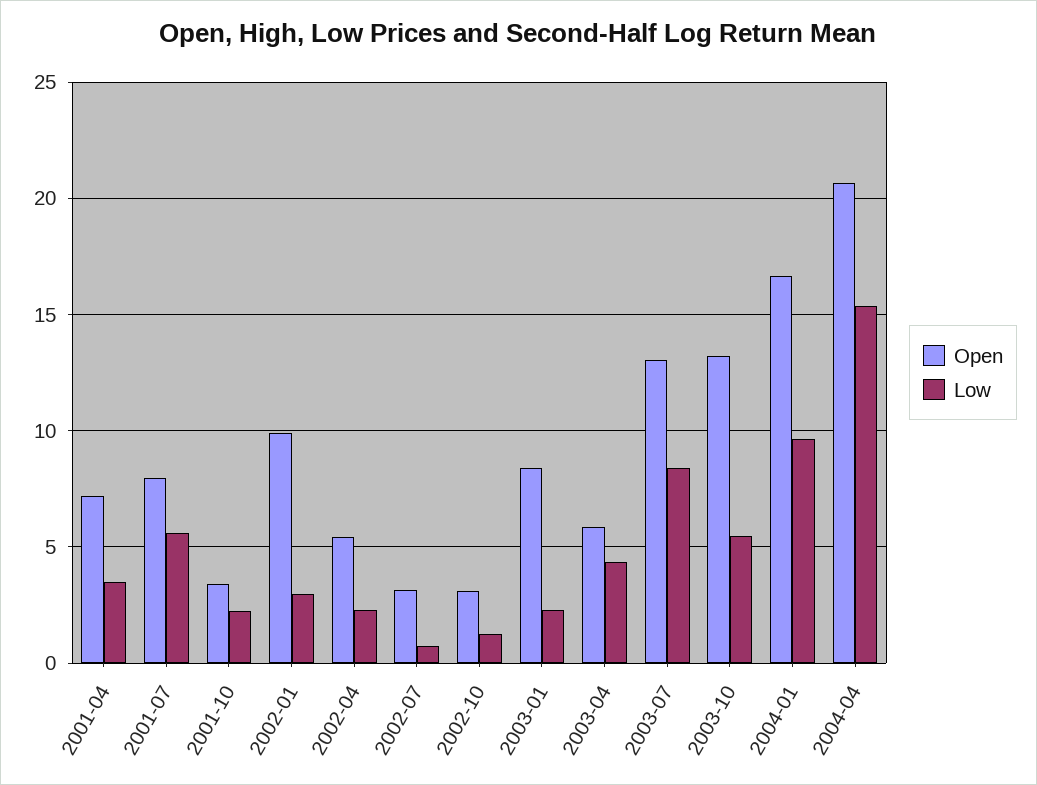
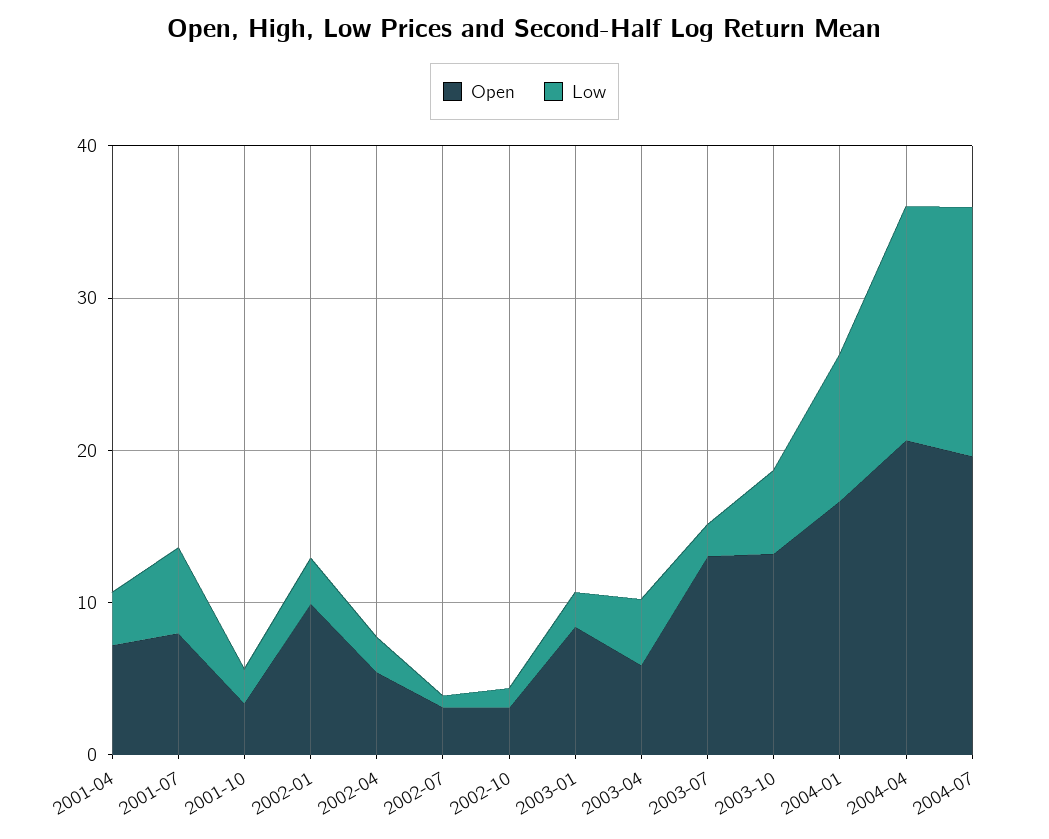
Low, 2003-07: 8.5 -> 2
Open, 2004-07: none -> 20
Low, 2004-07: none -> 16

